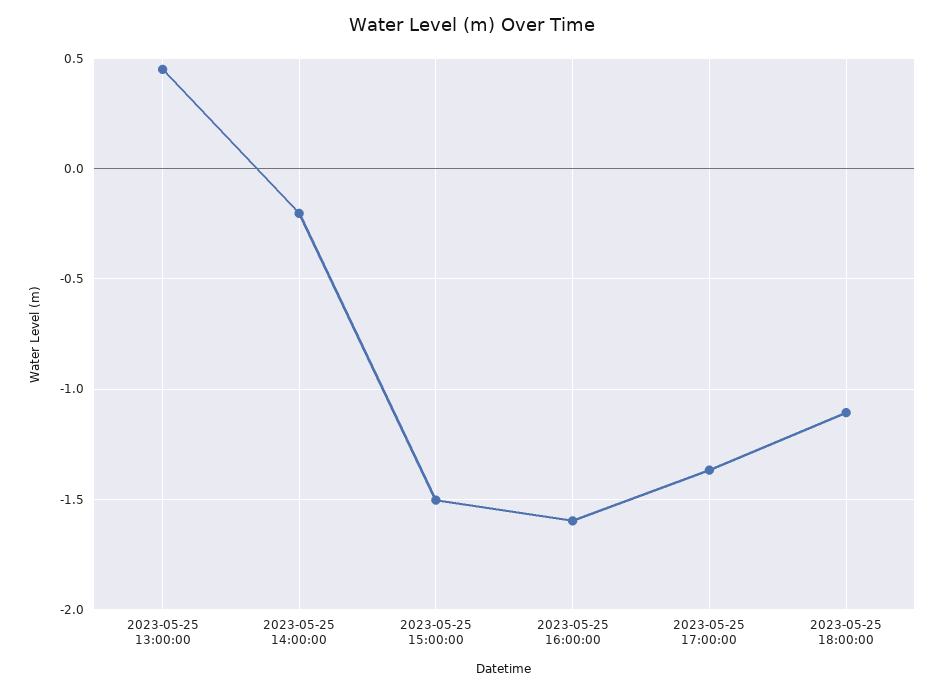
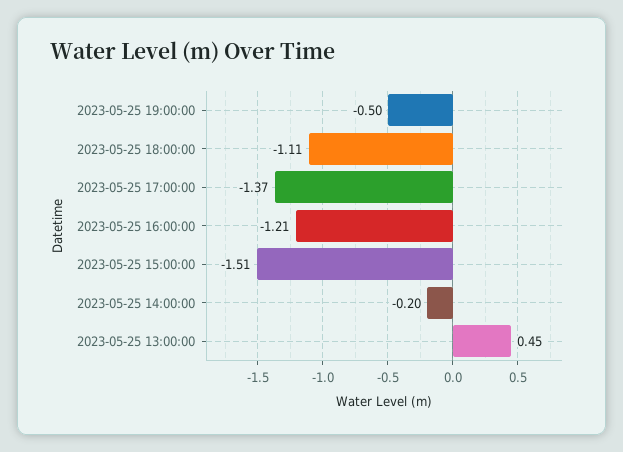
2023-05-25 16:00:00: -1.6 -> -1.21
2023-05-25 19:00:00: none -> -0.5

